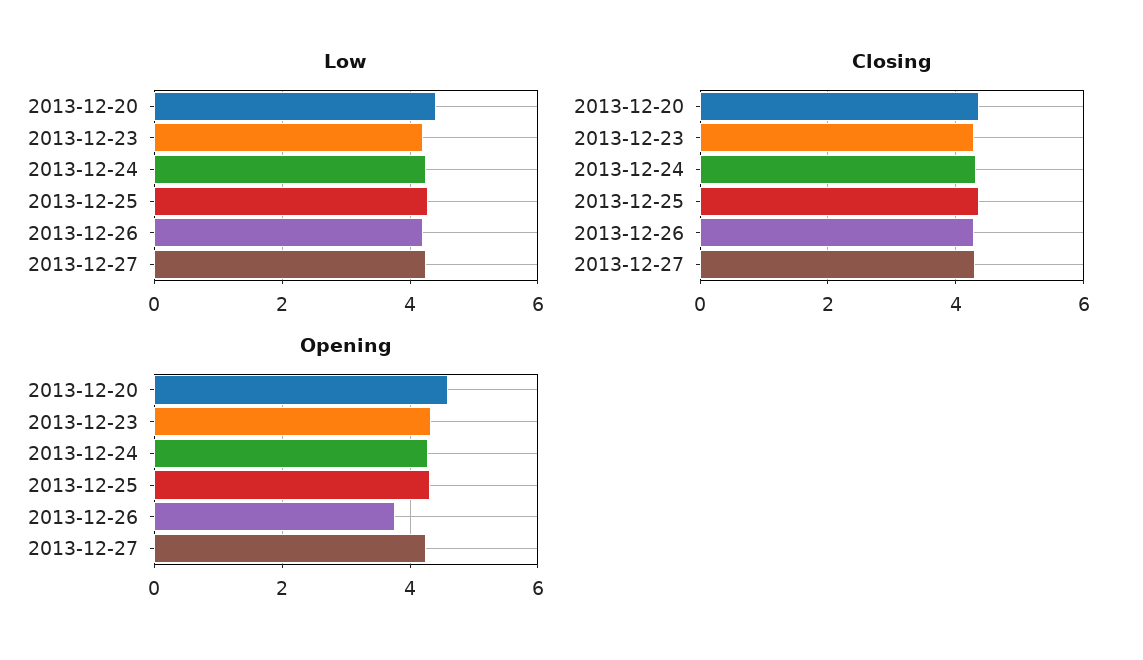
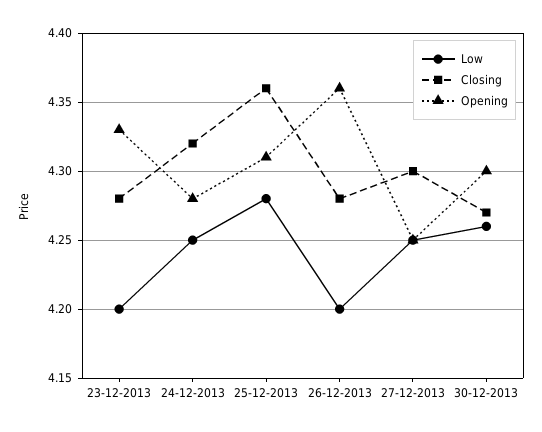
Low, 2013-12-20: 4.4 -> none
Closing, 2013-12-20: 4.4 -> none
Opening, 2013-12-20: 4.6 -> none
Opening, 2013-12-26: 3.8 -> 4.36
Low, 30-12-2013: none -> 4.26
Closing, 30-12-2013: none -> 4.27
Opening, 30-12-2013: none -> 4.3

